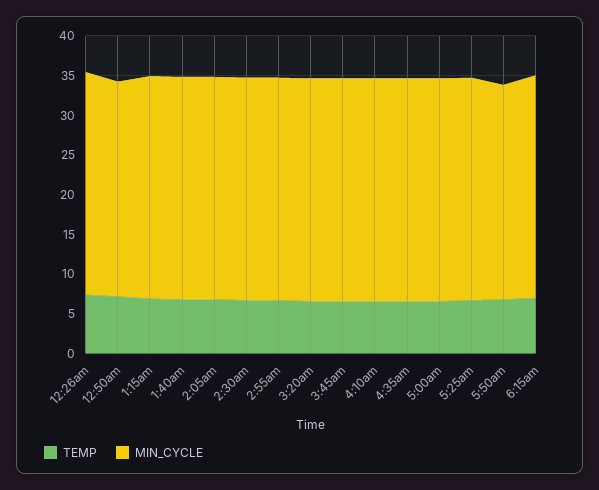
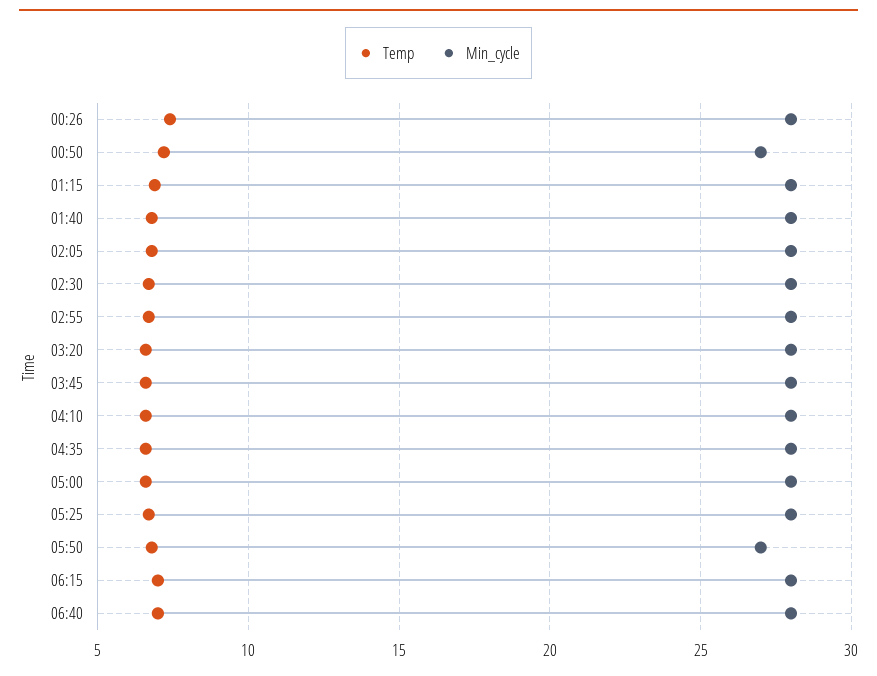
TEMP, 06:40: none -> 7
MIN_CYCLE, 06:40: none -> 28

